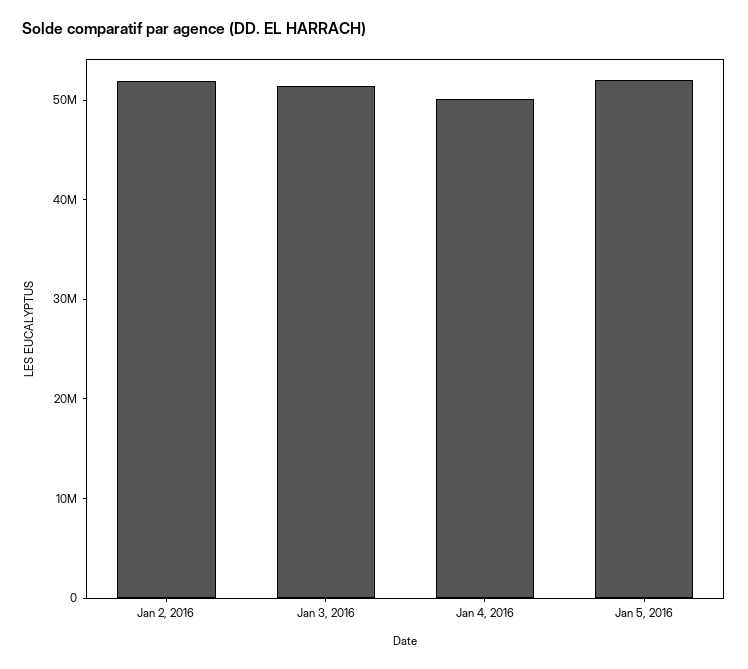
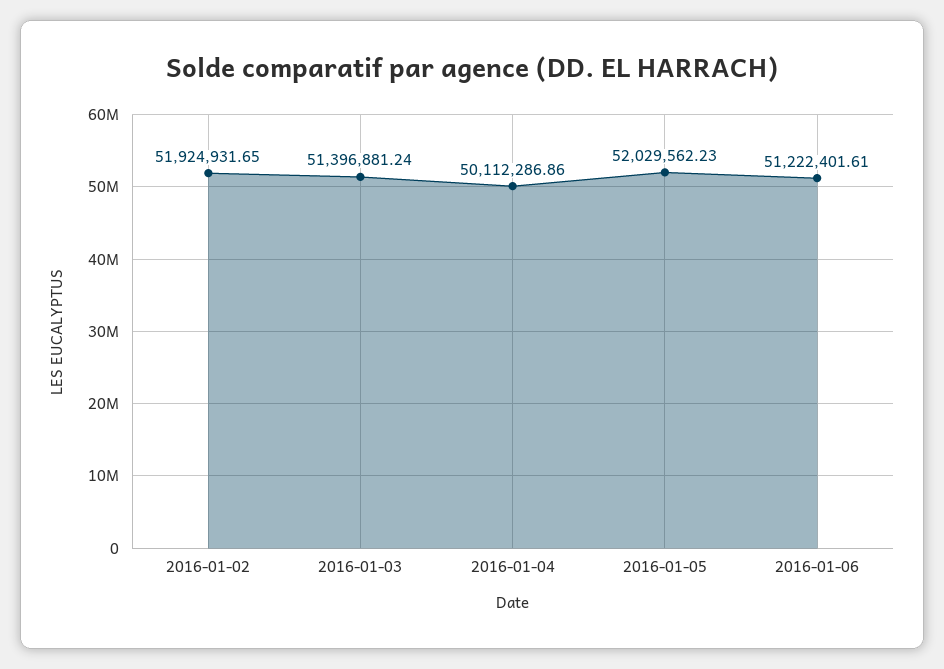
2016-01-06: none -> 51222401.61

